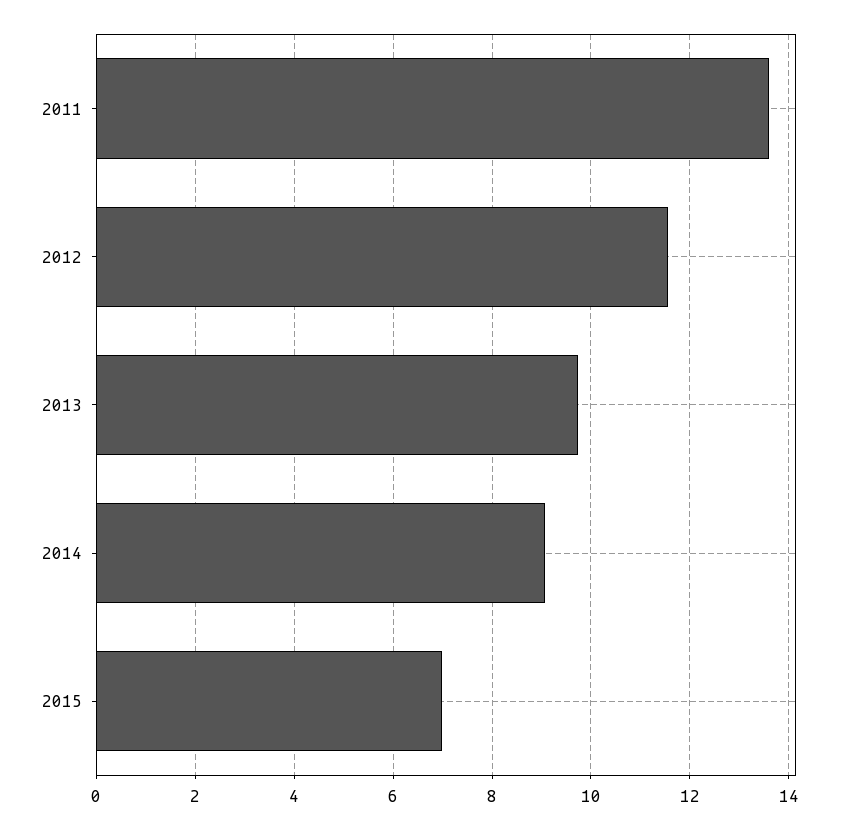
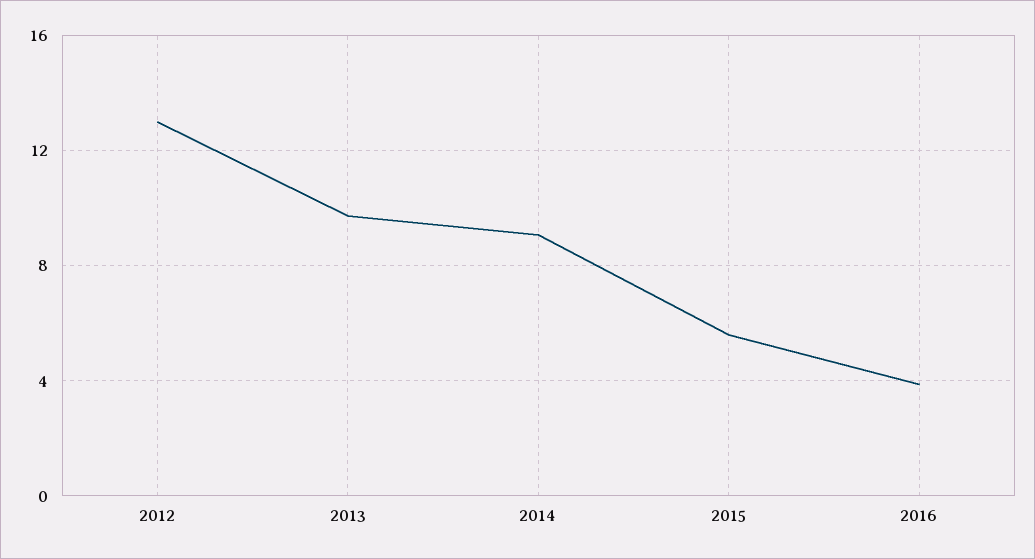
2011: 13.6 -> none
2012: 11.6 -> 13
2015: 7 -> 5.5
2016: none -> 4

